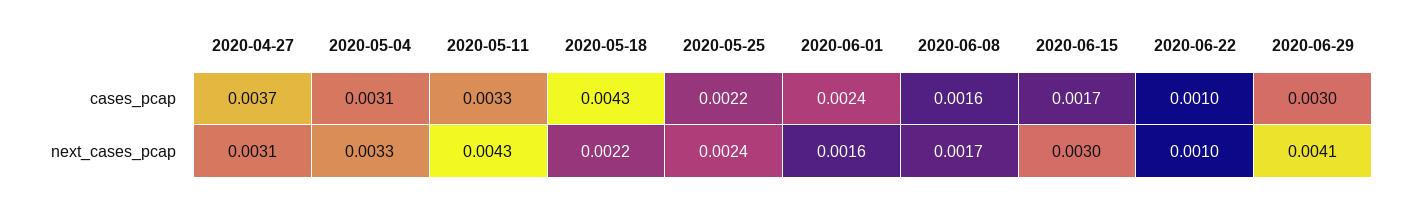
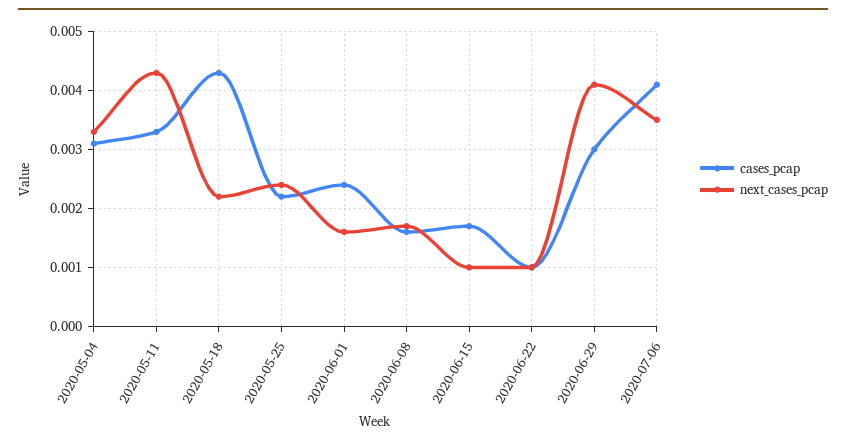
cases_pcap, 2020-04-27: 0.0037 -> none
next_cases_pcap, 2020-04-27: 0.0031 -> none
next_cases_pcap, 2020-06-15: 0.003 -> 0.001
cases_pcap, 2020-07-06: none -> 0.004
next_cases_pcap, 2020-07-06: none -> 0.0035

